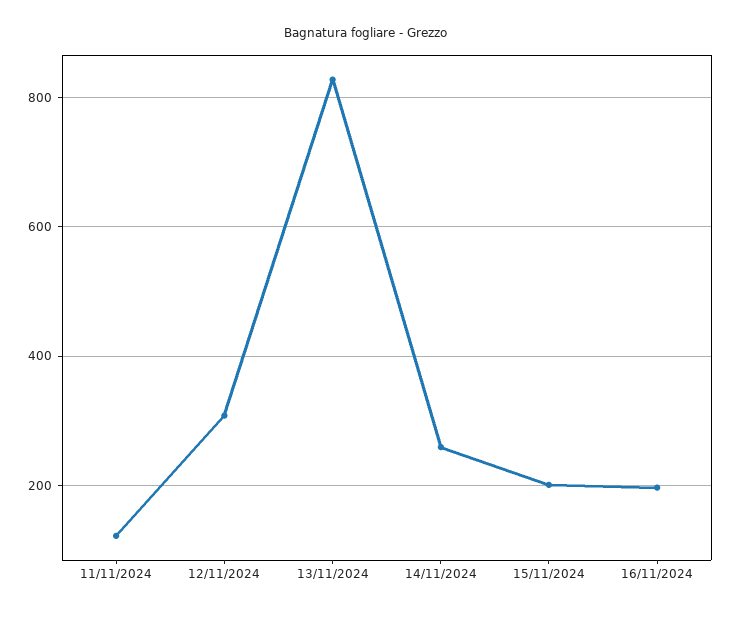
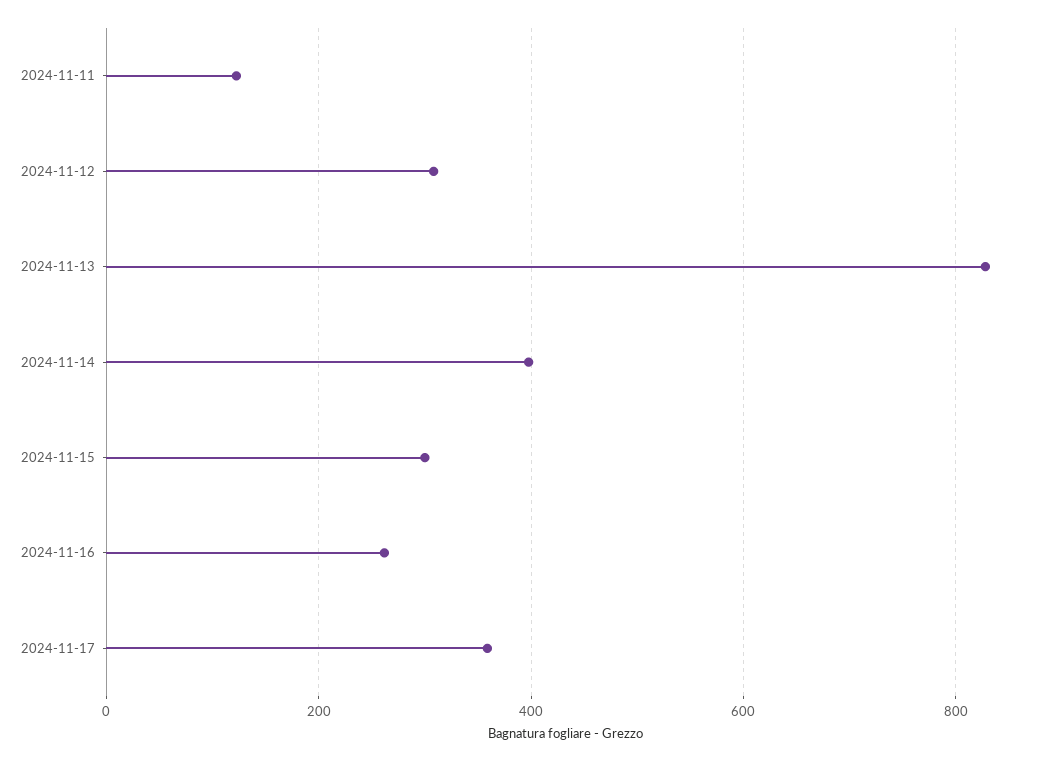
14/11/2024: 260 -> 400
15/11/2024: 200 -> 300
16/11/2024: 200 -> 260
2024-11-17: none -> 360

